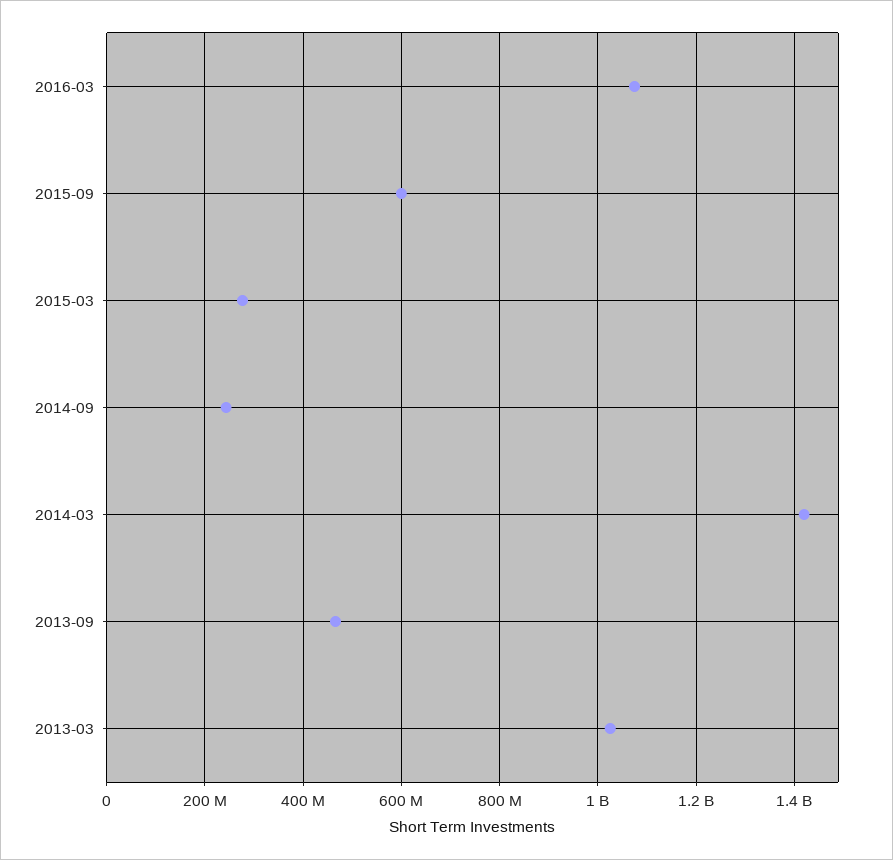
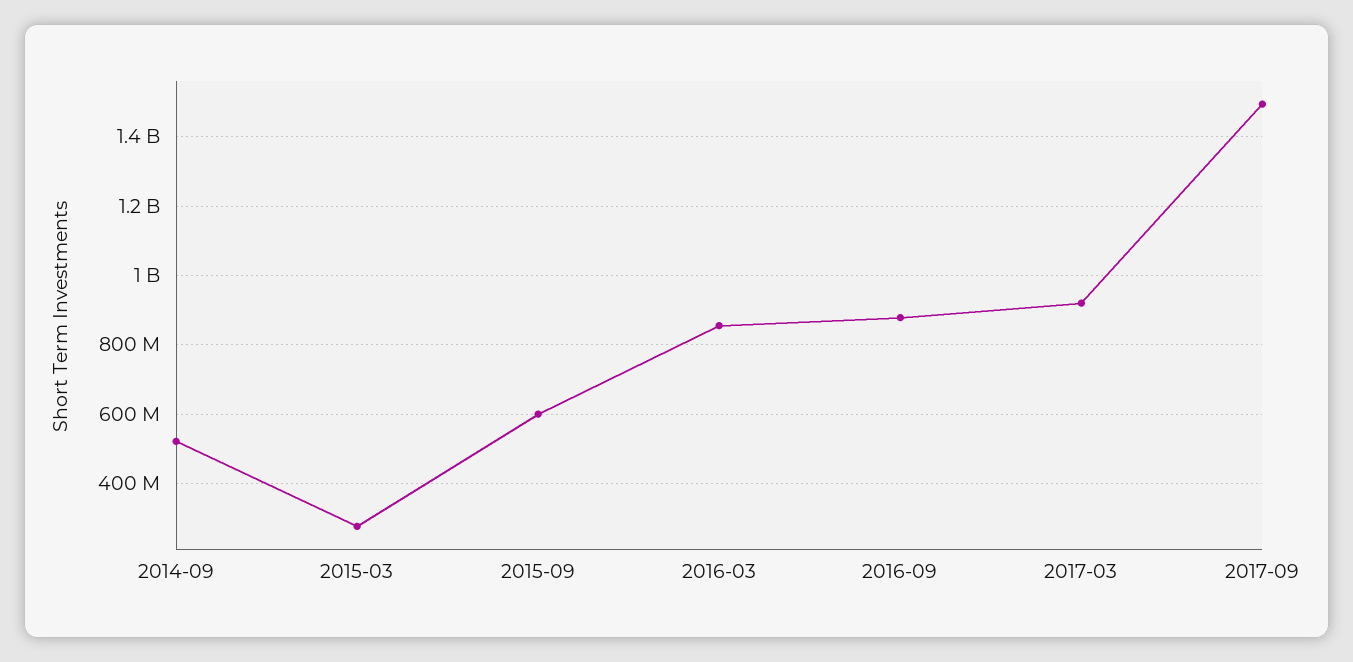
2016-03: 1080000000 -> 860000000
2014-09: 240000000 -> 520000000
2014-03: 1420000000 -> none
2013-09: 460000000 -> none
2013-03: 1020000000 -> none
2016-09: none -> 880000000
2017-03: none -> 920000000
2017-09: none -> 1500000000

